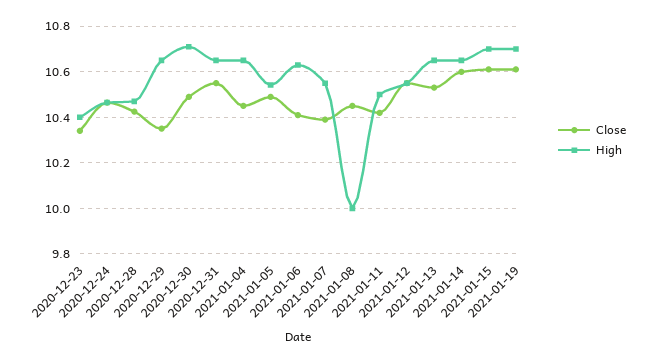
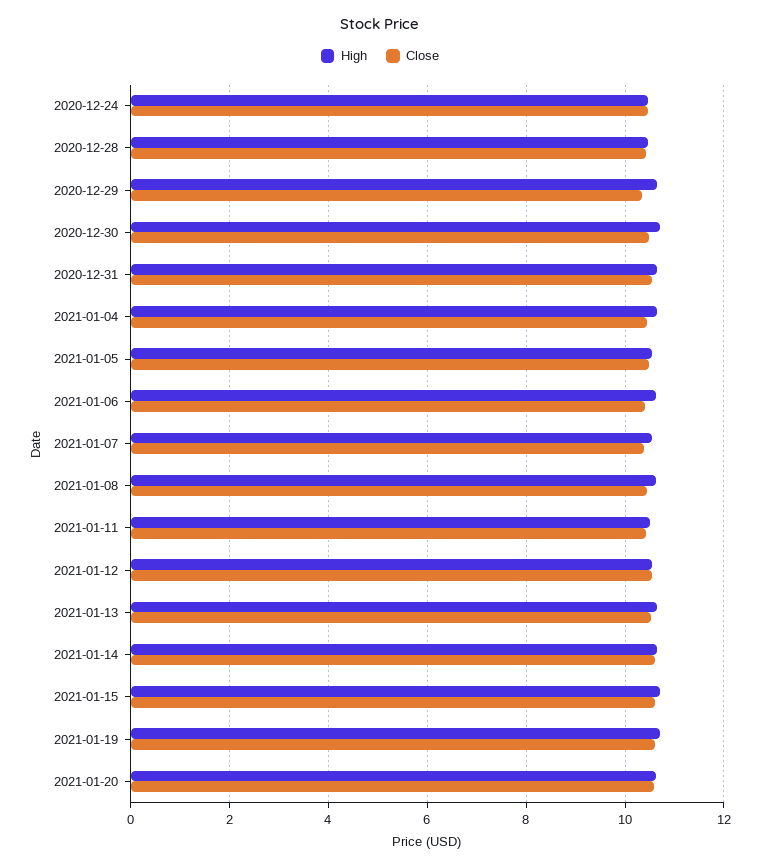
Close, 2020-12-23: 10.35 -> none
High, 2020-12-23: 10.4 -> none
High, 2021-01-08: 10 -> 10.6
High, 2021-01-20: none -> 10.6
Close, 2021-01-20: none -> 10.6

